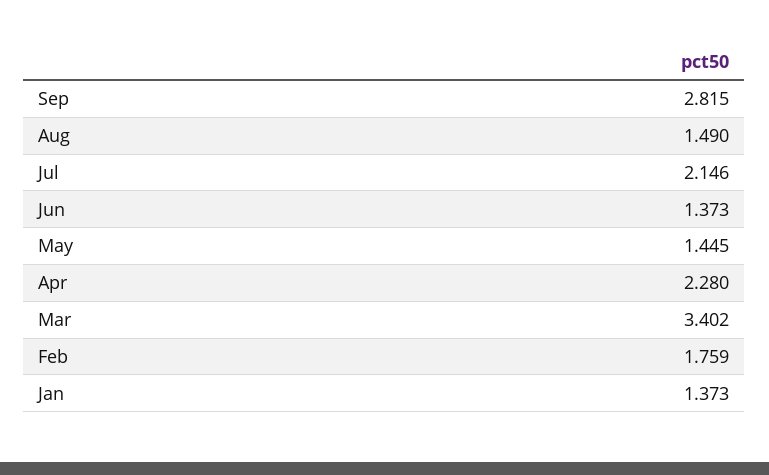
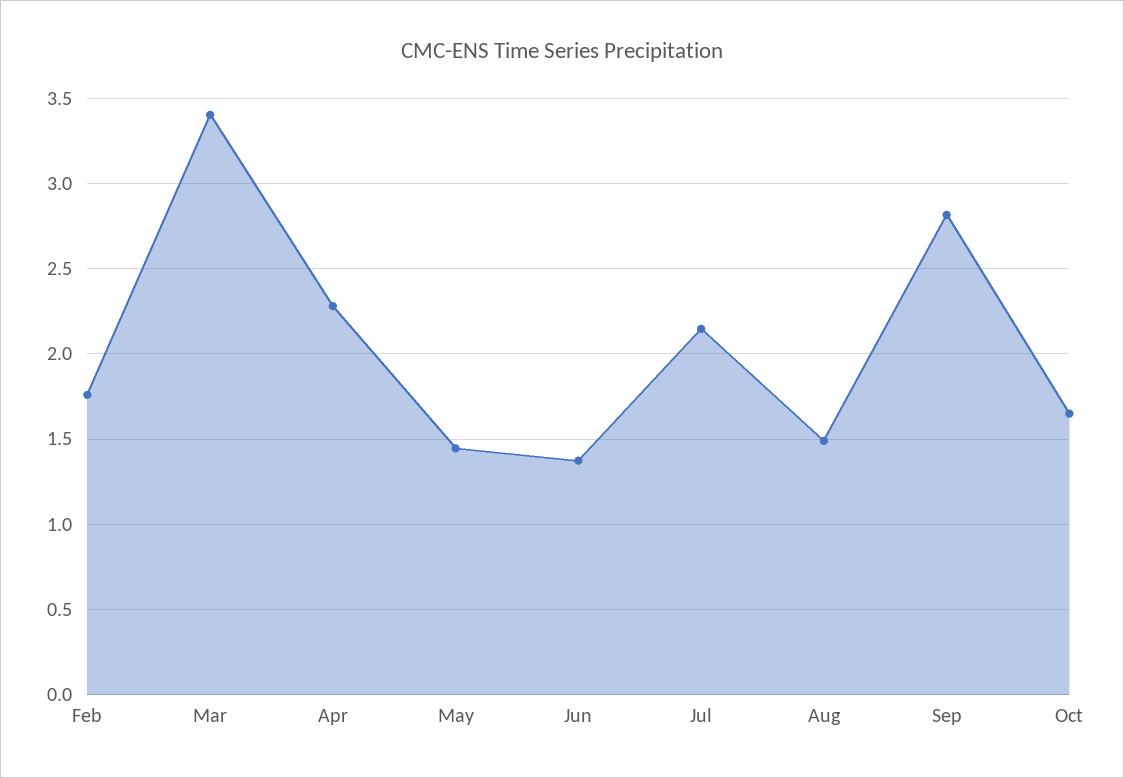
Jan: 1.373 -> none
Oct: none -> 1.65

